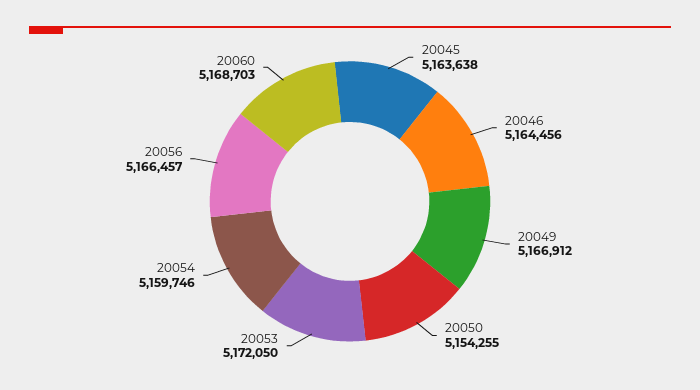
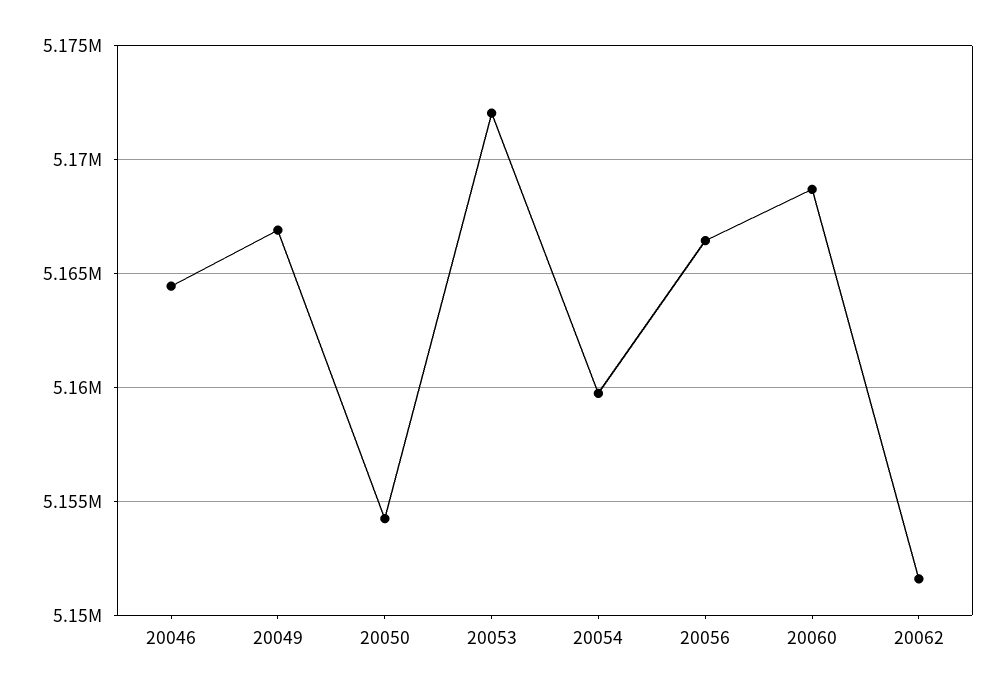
20045: 5163638 -> none
20062: none -> 5151500

